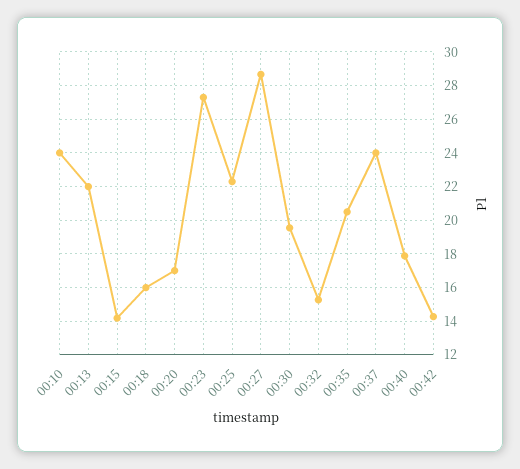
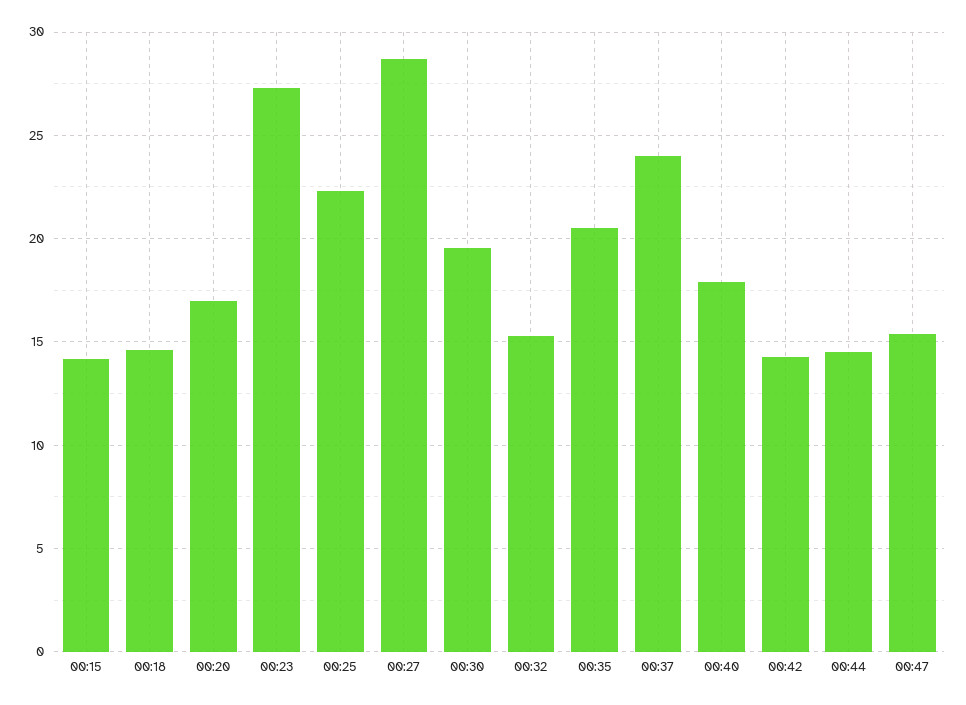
00:10: 24 -> none
00:13: 22 -> none
00:18: 16 -> 14.5
00:44: none -> 14.5
00:47: none -> 15.5

